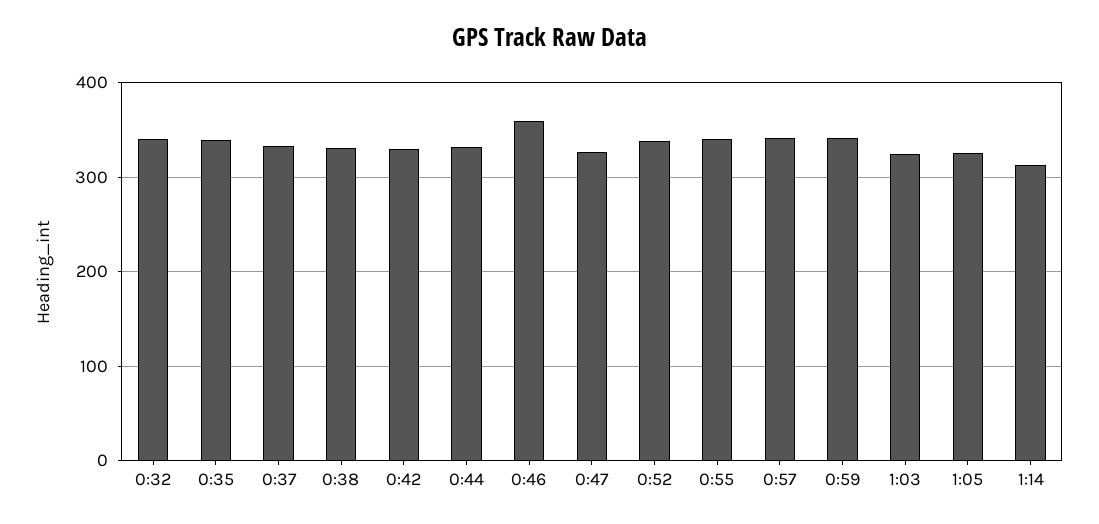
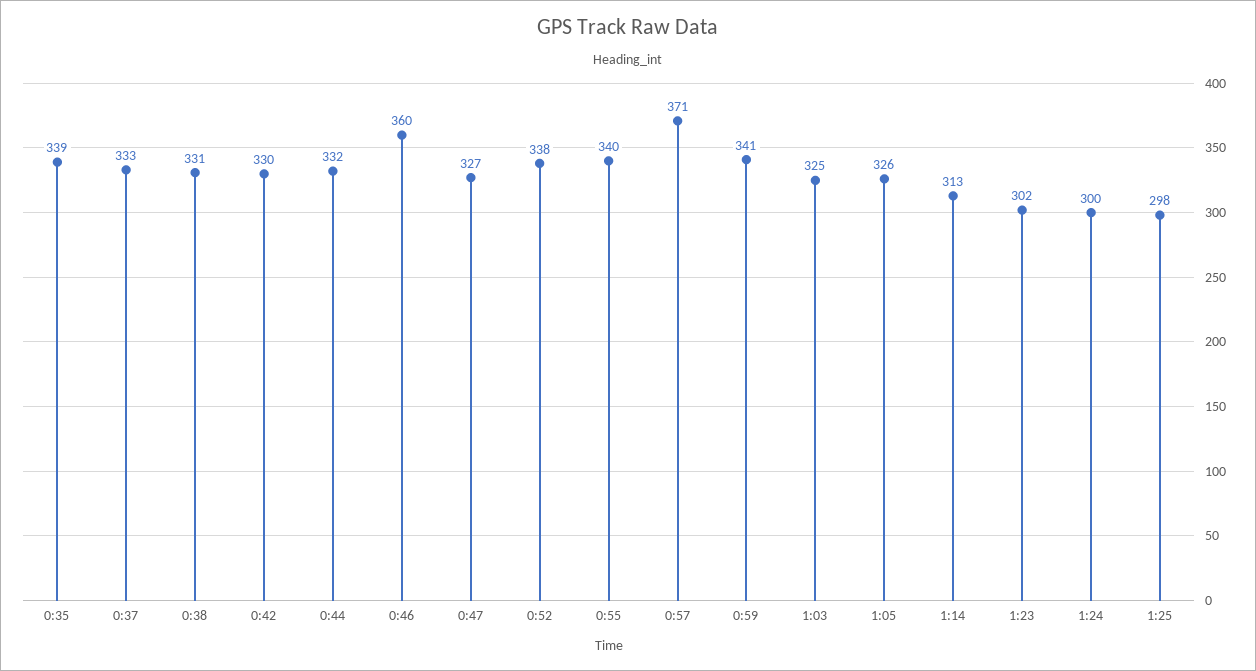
0:32: 340 -> none
0:57: 340 -> 371
1:23: none -> 302
1:24: none -> 300
1:25: none -> 298

